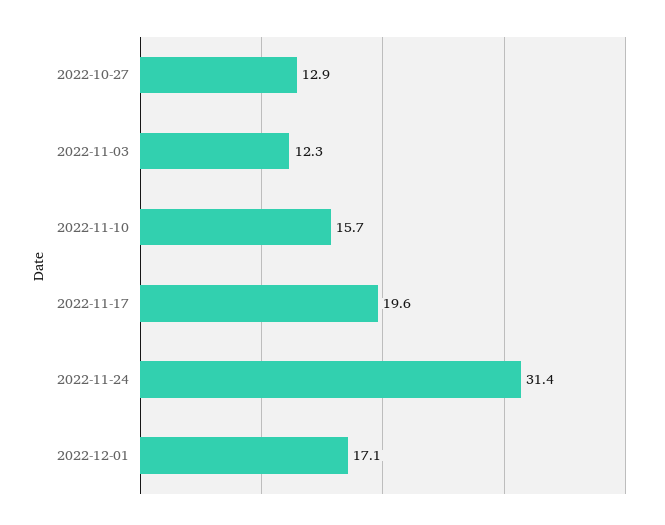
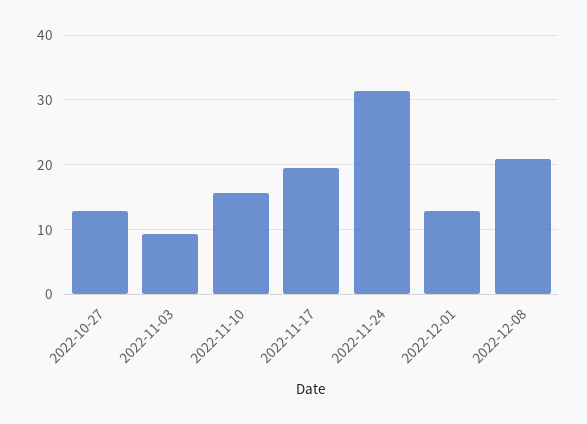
2022-11-03: 12.3 -> 9
2022-12-01: 17.1 -> 13
2022-12-08: none -> 21

